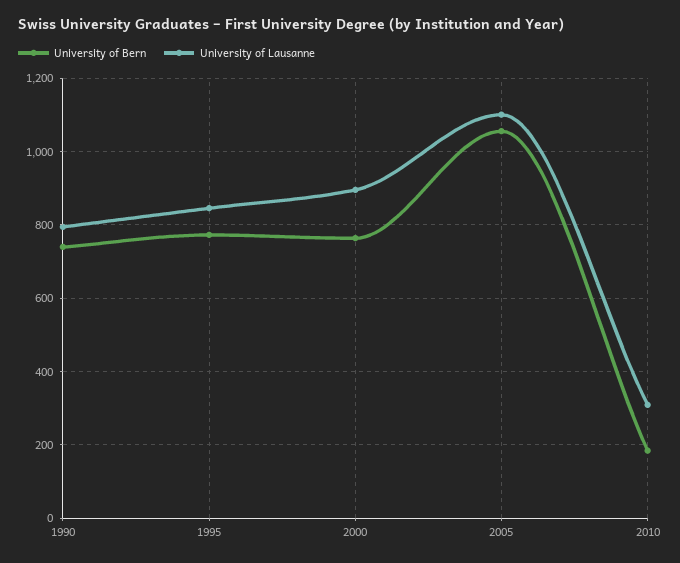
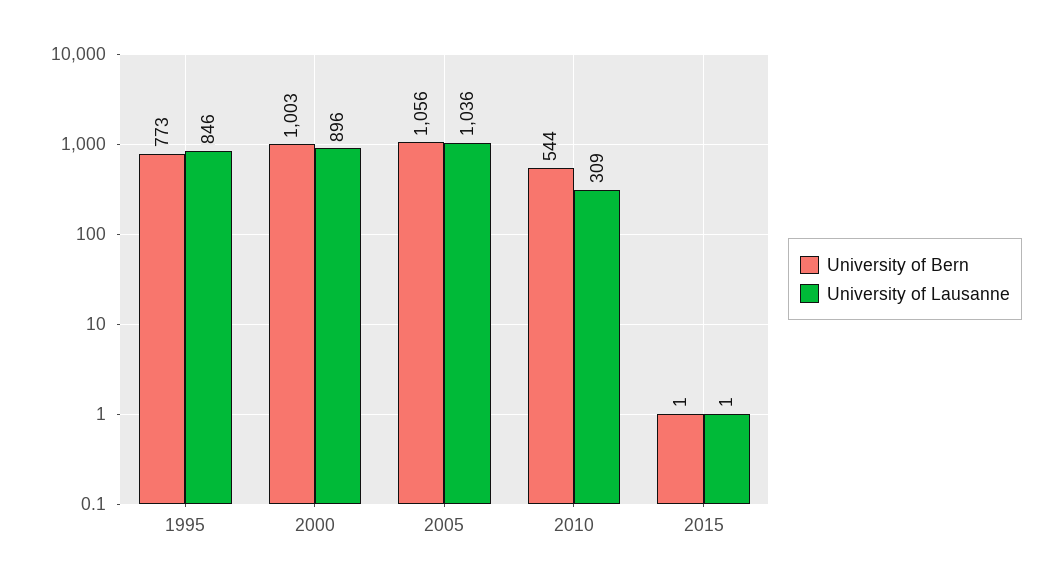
University of Bern, 1990: 740 -> none
University of Lausanne, 1990: 800 -> none
University of Bern, 2000: 760 -> 1003
University of Lausanne, 2005: 1100 -> 1036
University of Bern, 2010: 180 -> 544
University of Bern, 2015: none -> 1
University of Lausanne, 2015: none -> 1

